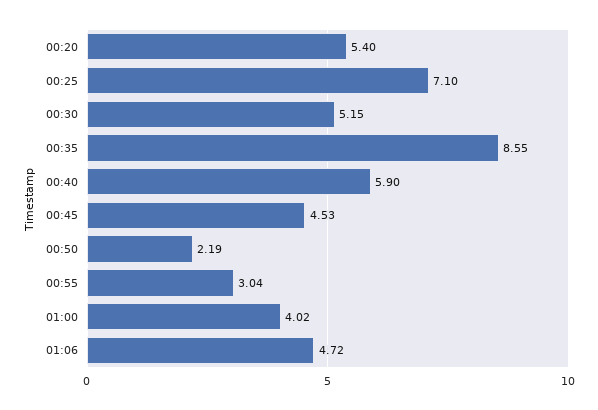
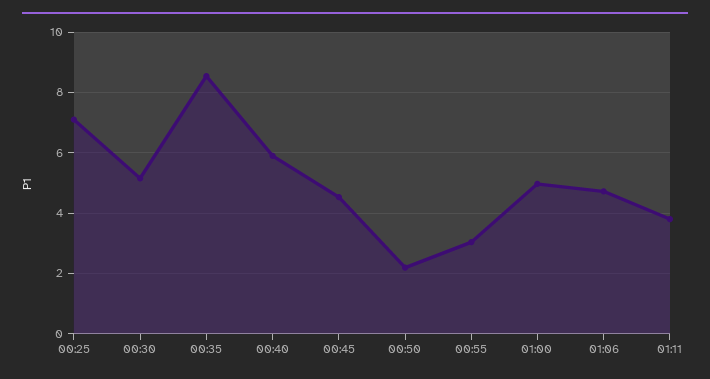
00:20: 5.4 -> none
01:00: 4.02 -> 5
01:11: none -> 3.8

